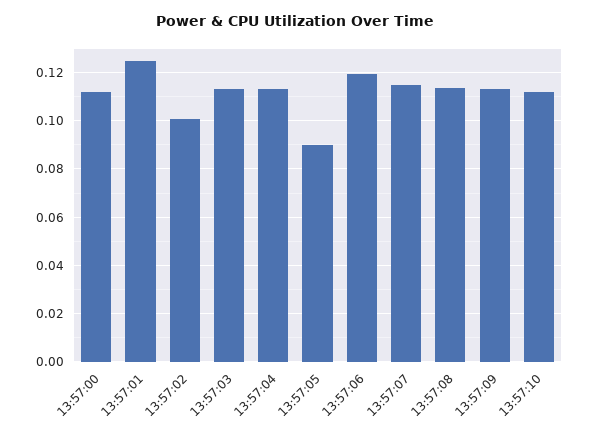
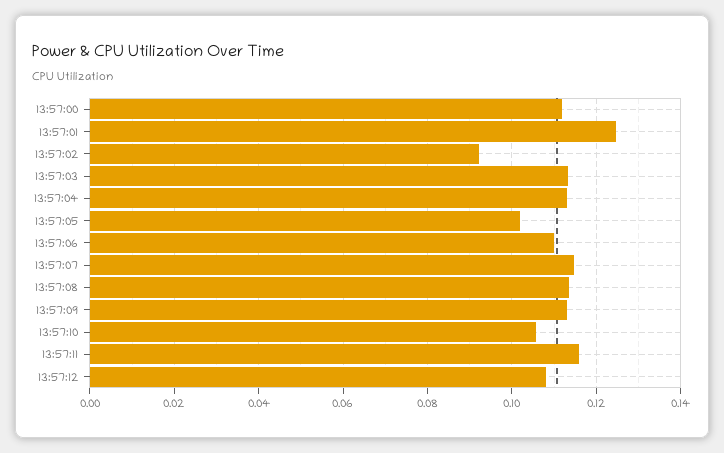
13:57:02: 0.1 -> 0.092
13:57:05: 0.09 -> 0.102
13:57:06: 0.12 -> 0.11
13:57:10: 0.1125 -> 0.106
13:57:11: none -> 0.116
13:57:12: none -> 0.108

